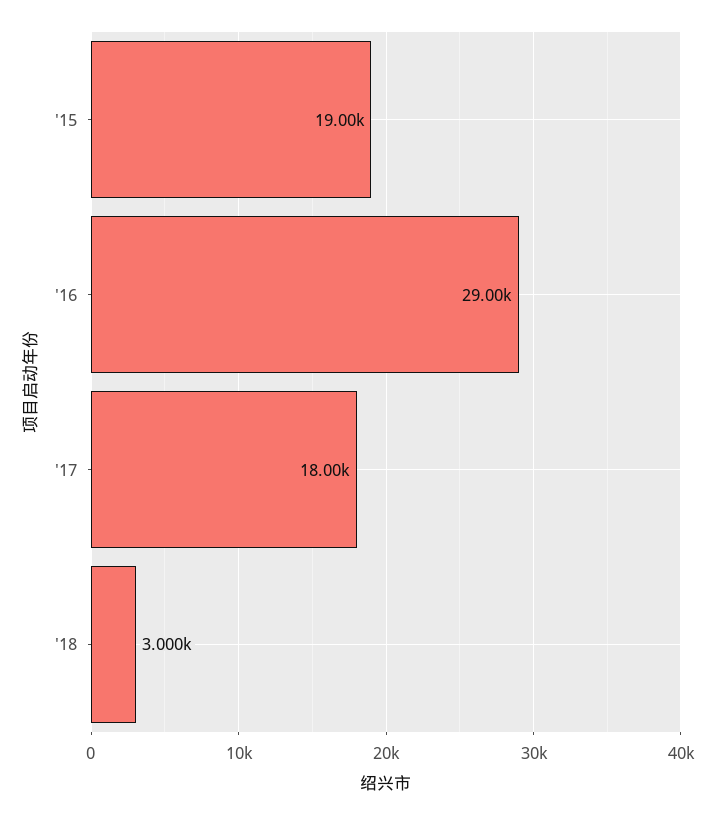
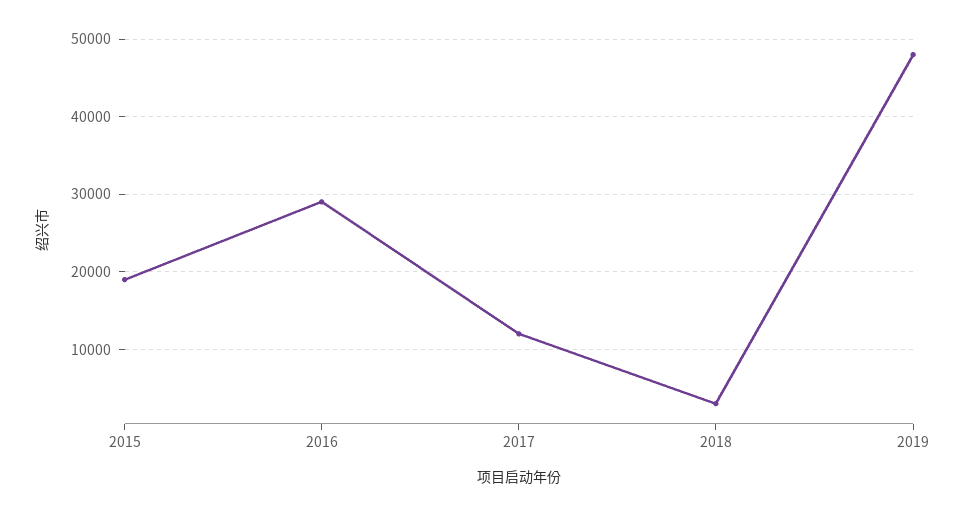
'17: 18000 -> 12000
2019: none -> 48000

